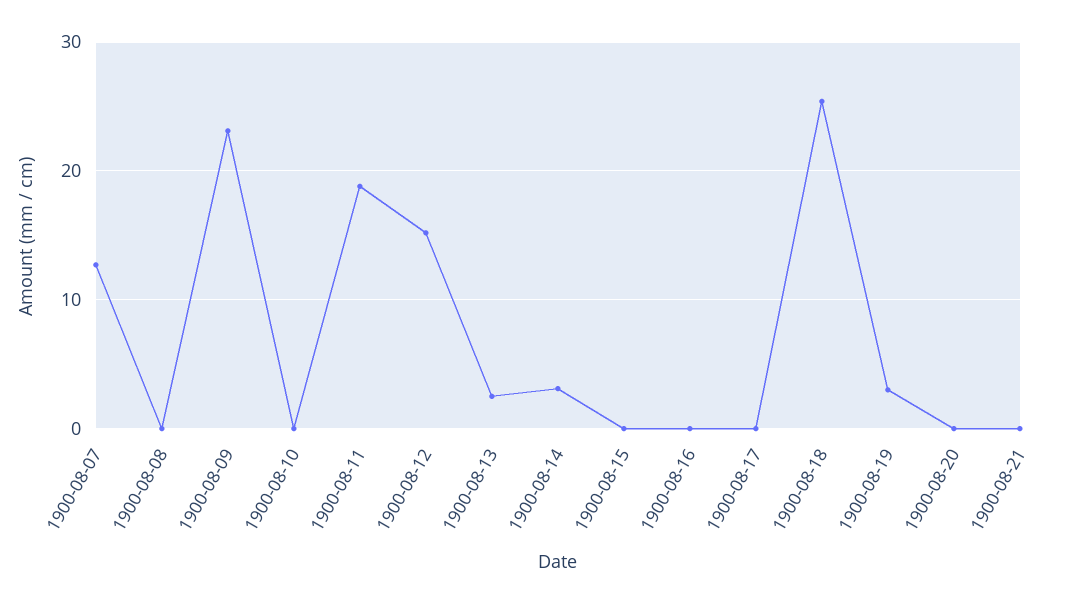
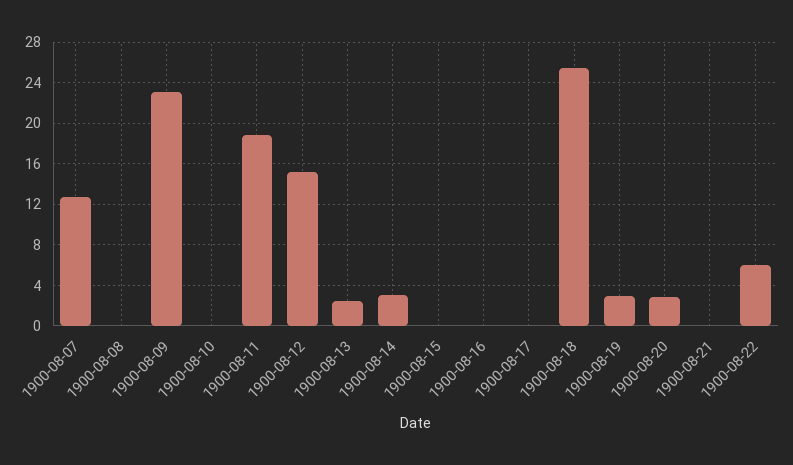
1900-08-20: 0 -> 3
1900-08-22: none -> 6

